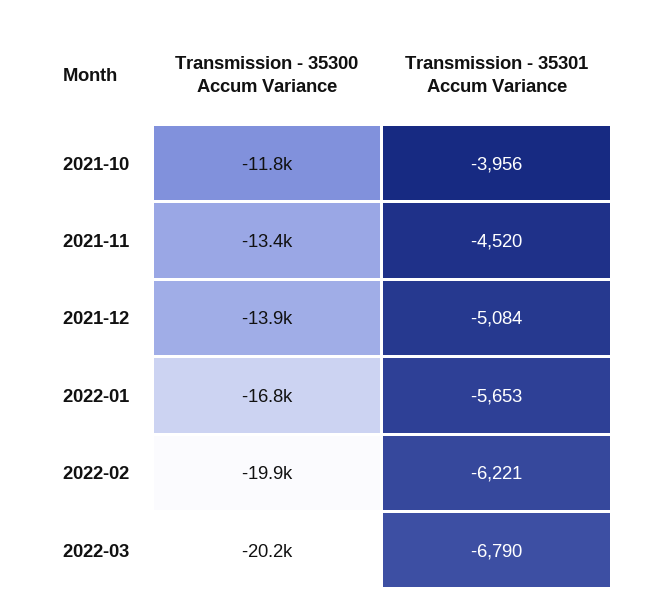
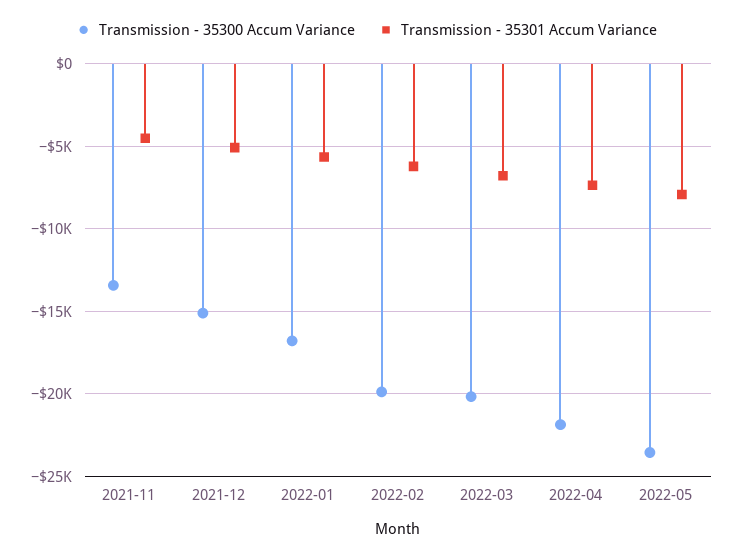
Transmission - 35300 Accum Variance, 2021-10: -11800 -> none
Transmission - 35301 Accum Variance, 2021-10: -3956 -> none
Transmission - 35300 Accum Variance, 2021-12: -13900 -> -15000
Transmission - 35300 Accum Variance, 2022-04: none -> -22000
Transmission - 35301 Accum Variance, 2022-04: none -> -7500
Transmission - 35300 Accum Variance, 2022-05: none -> -23500
Transmission - 35301 Accum Variance, 2022-05: none -> -8000

